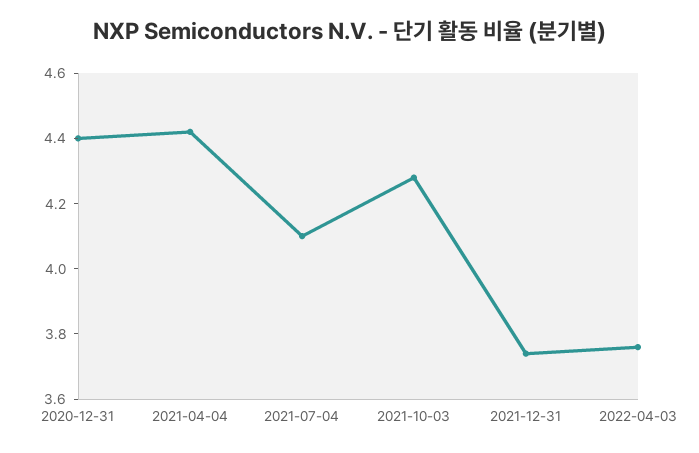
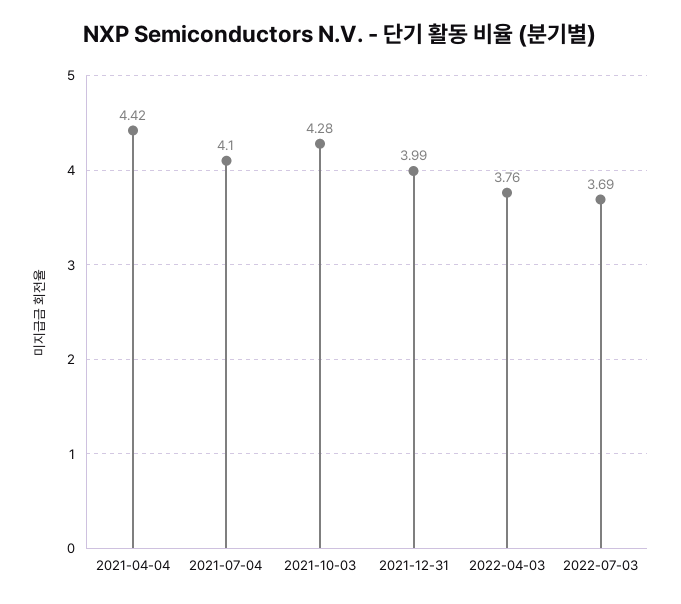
2020-12-31: 4.4 -> none
2021-12-31: 3.75 -> 3.99
2022-07-03: none -> 3.69

